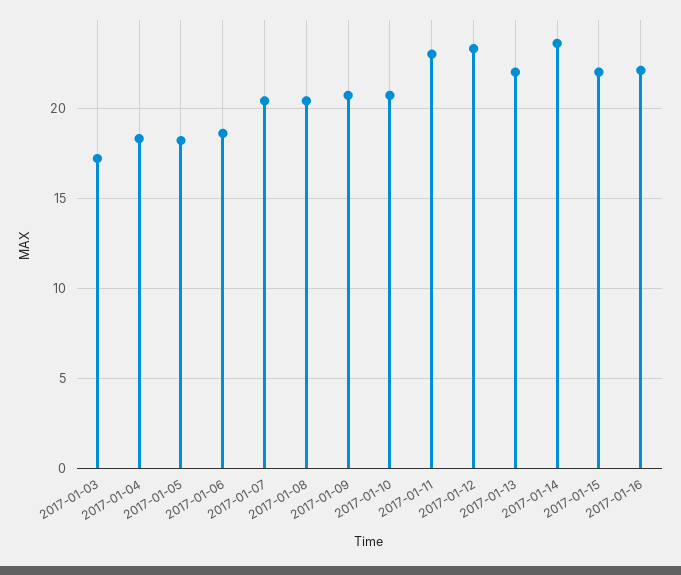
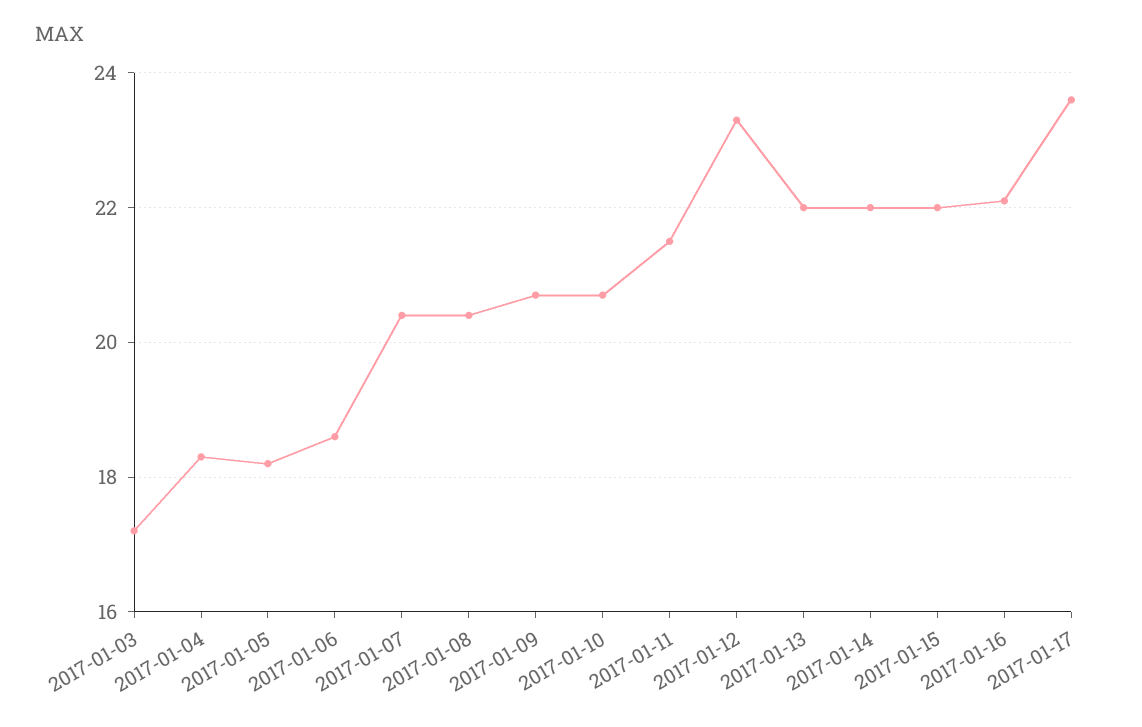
2017-01-11: 23 -> 21.5
2017-01-14: 23.5 -> 22
2017-01-17: none -> 23.5

